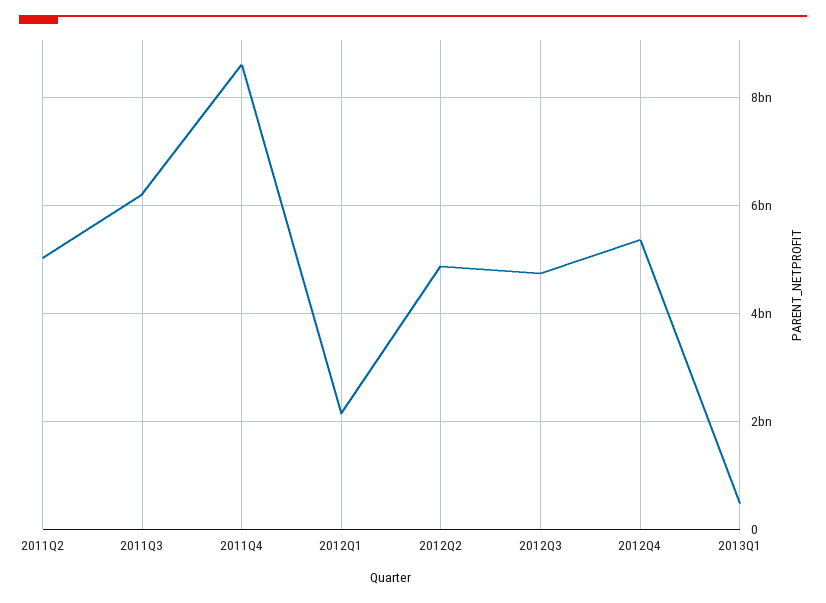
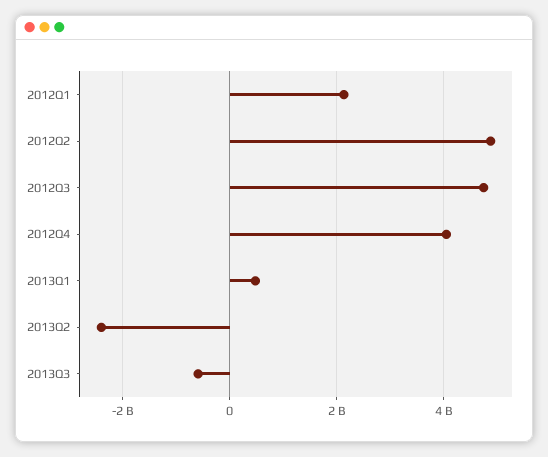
2011Q2: 5000000000 -> none
2011Q3: 6200000000 -> none
2011Q4: 8600000000 -> none
2012Q4: 5400000000 -> 4000000000
2013Q2: none -> -2400000000
2013Q3: none -> -600000000

